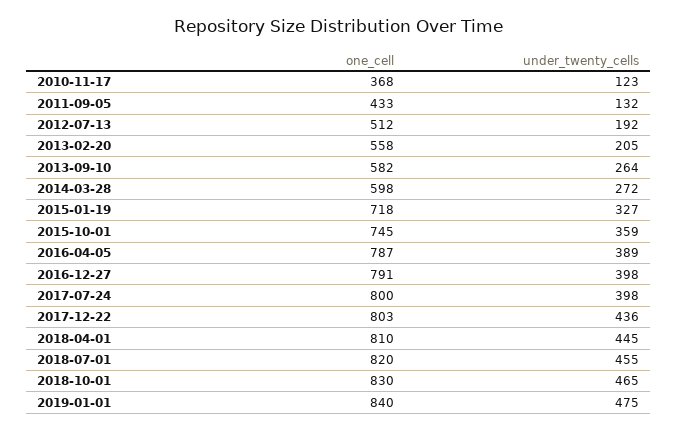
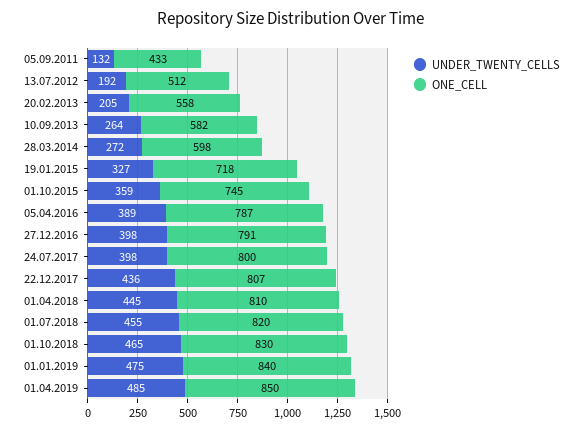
one_cell, 2010-11-17: 368 -> none
under_twenty_cells, 2010-11-17: 123 -> none
one_cell, 2017-12-22: 803 -> 807
under_twenty_cells, 01.04.2019: none -> 485
one_cell, 01.04.2019: none -> 850

